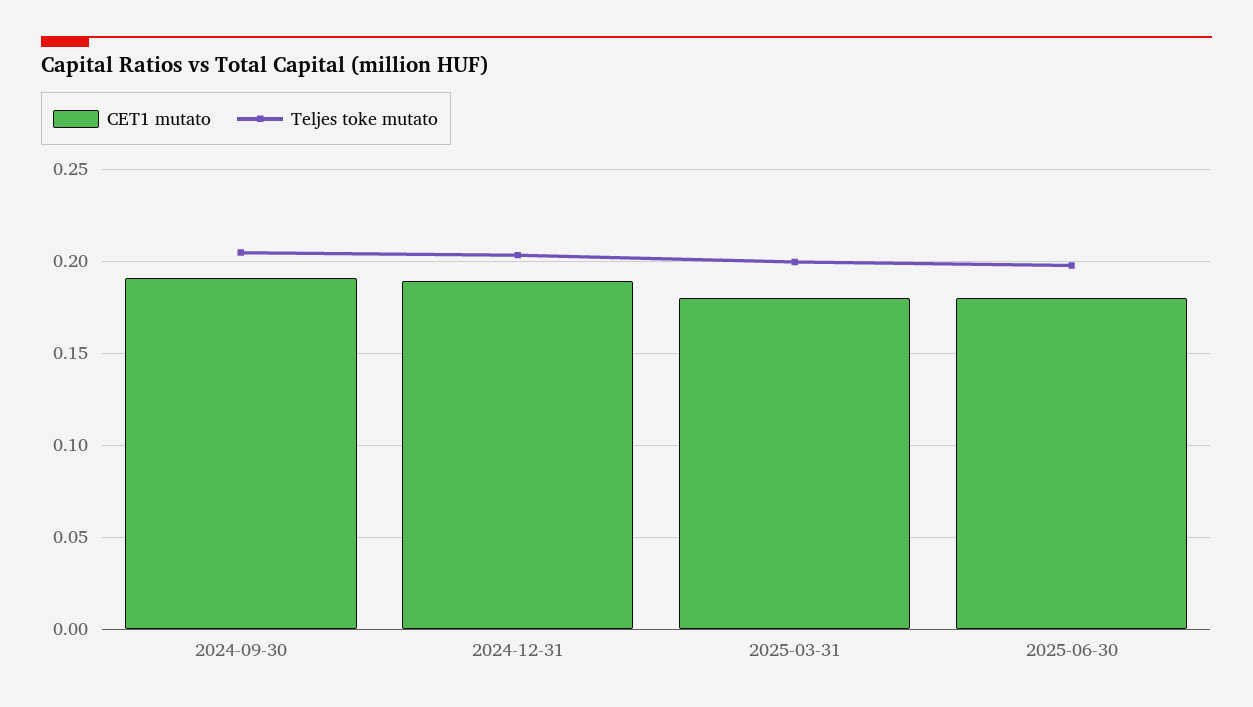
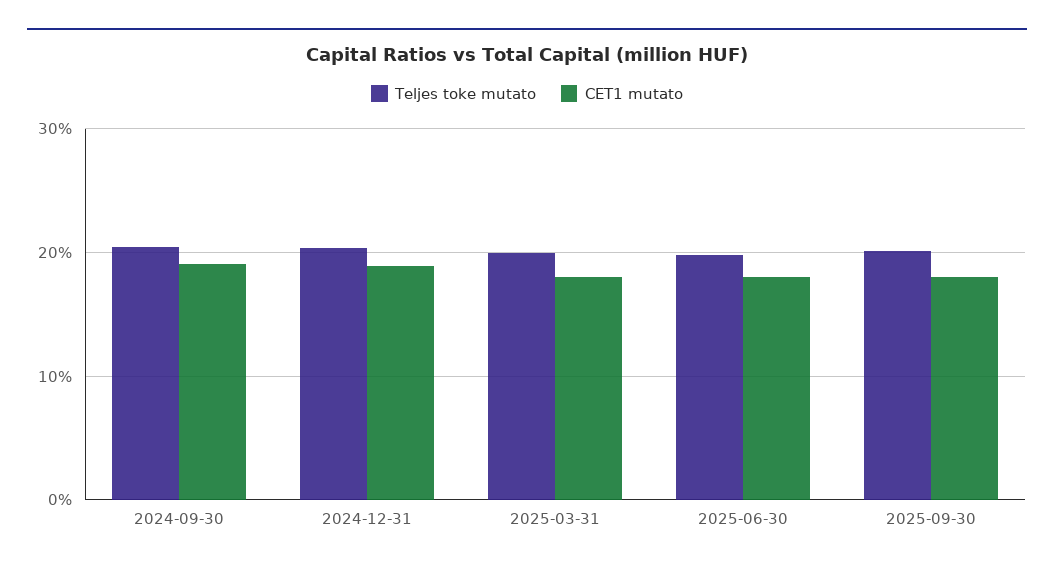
Teljes toke mutato, 2025-09-30: none -> 0.2
CET1 mutato, 2025-09-30: none -> 0.18

